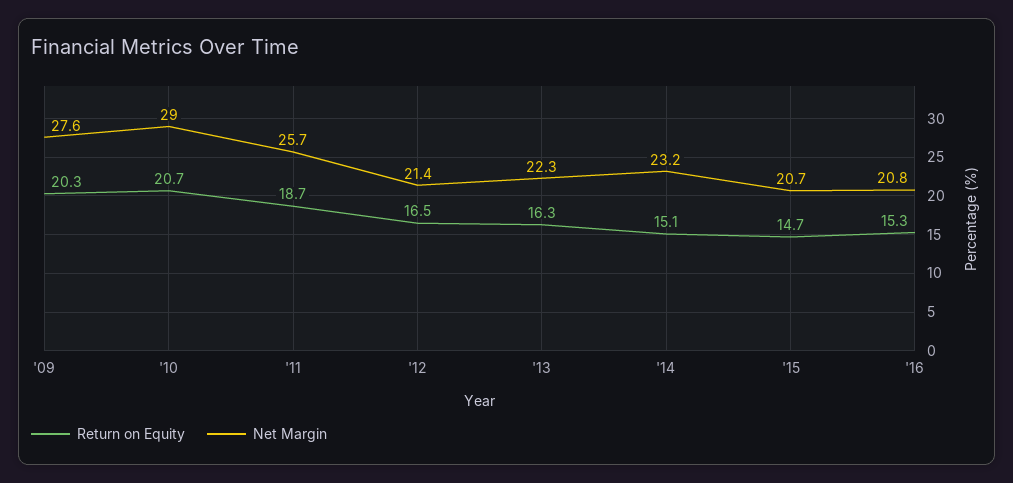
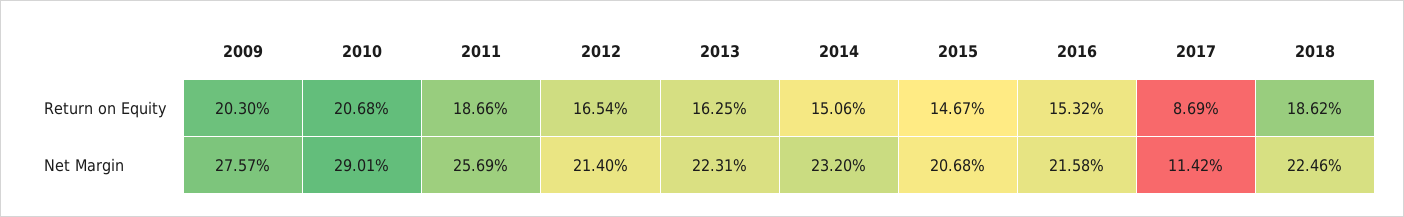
Net Margin, '16: 20.8 -> 21.58
Return on Equity, 2017: none -> 8.69
Return on Equity, 2018: none -> 18.62
Net Margin, 2017: none -> 11.42
Net Margin, 2018: none -> 22.46

